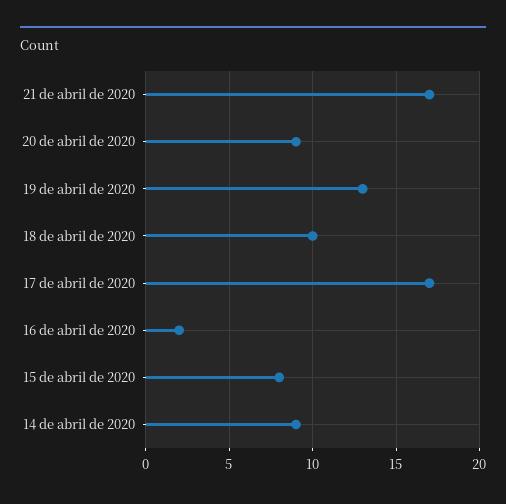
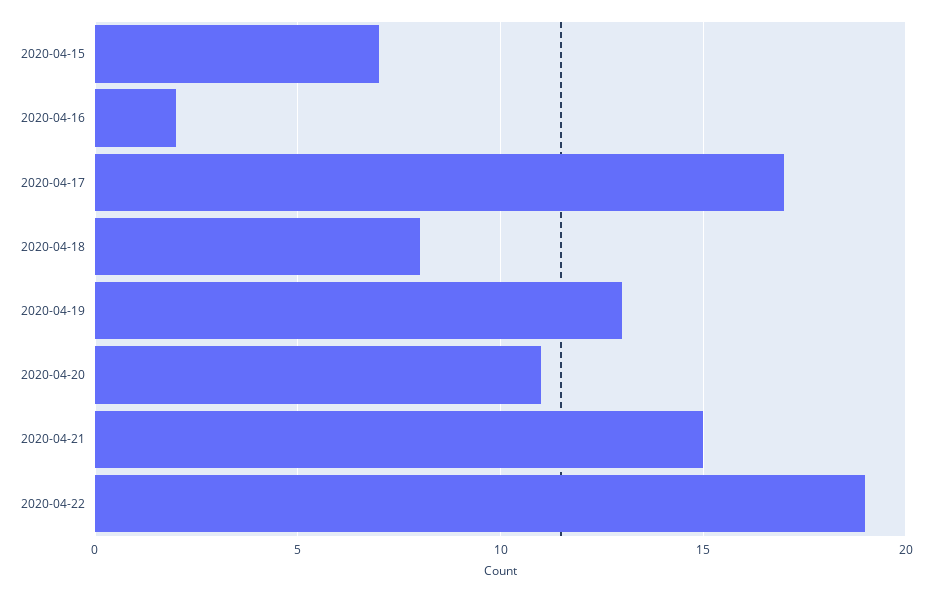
21 de abril de 2020: 17 -> 15
20 de abril de 2020: 9 -> 11
18 de abril de 2020: 10 -> 8
15 de abril de 2020: 8 -> 7
14 de abril de 2020: 9 -> none
2020-04-22: none -> 19

